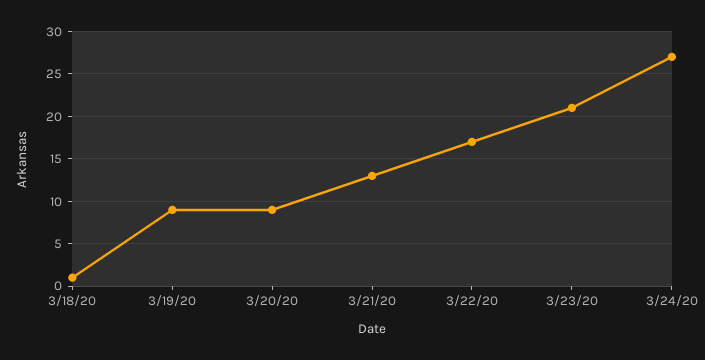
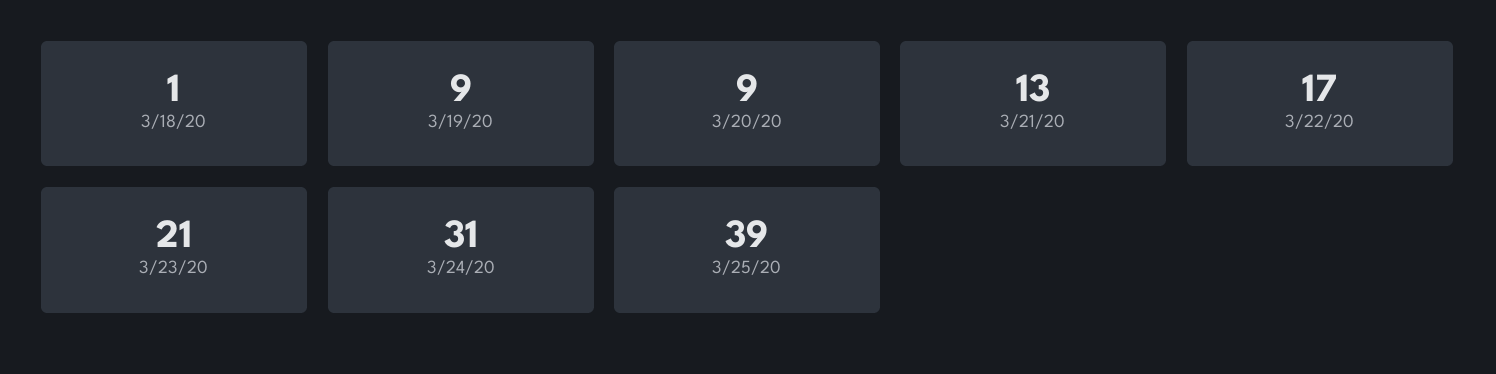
3/24/20: 27 -> 31
3/25/20: none -> 39

